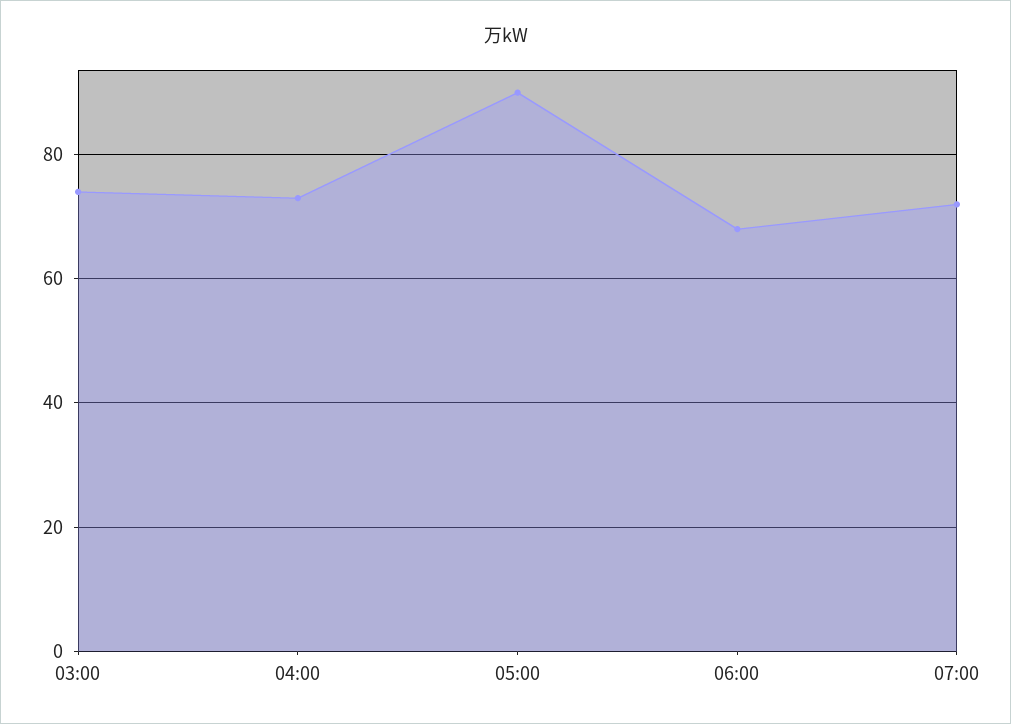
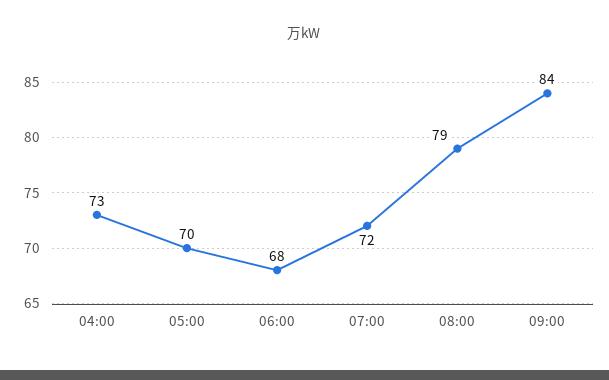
03:00: 75 -> none
05:00: 90 -> 70
08:00: none -> 79
09:00: none -> 84

